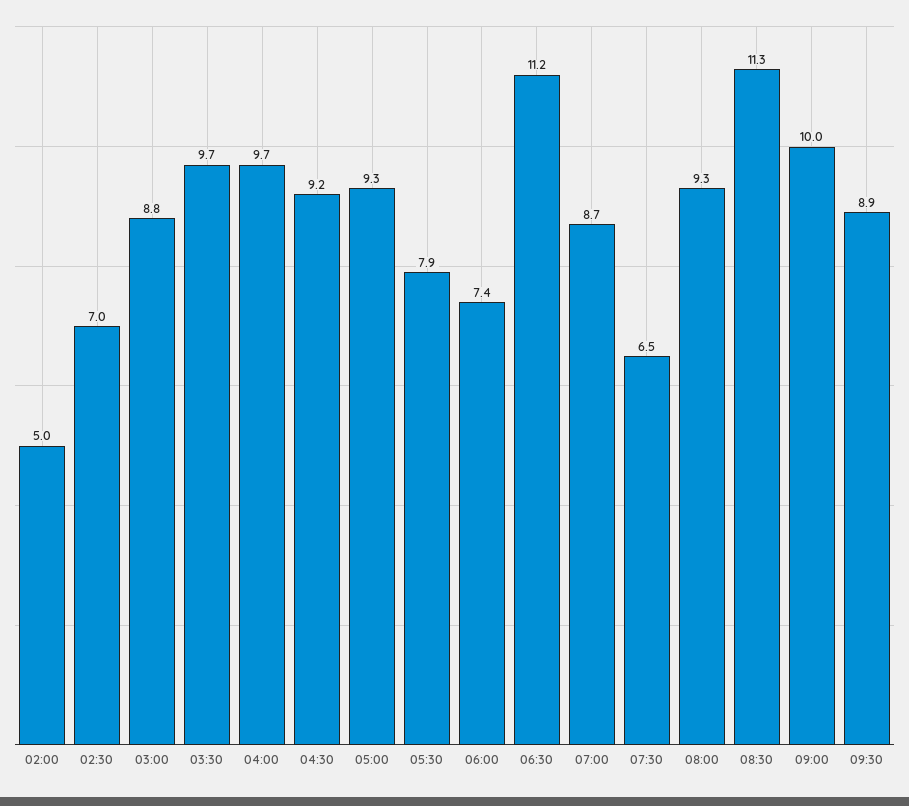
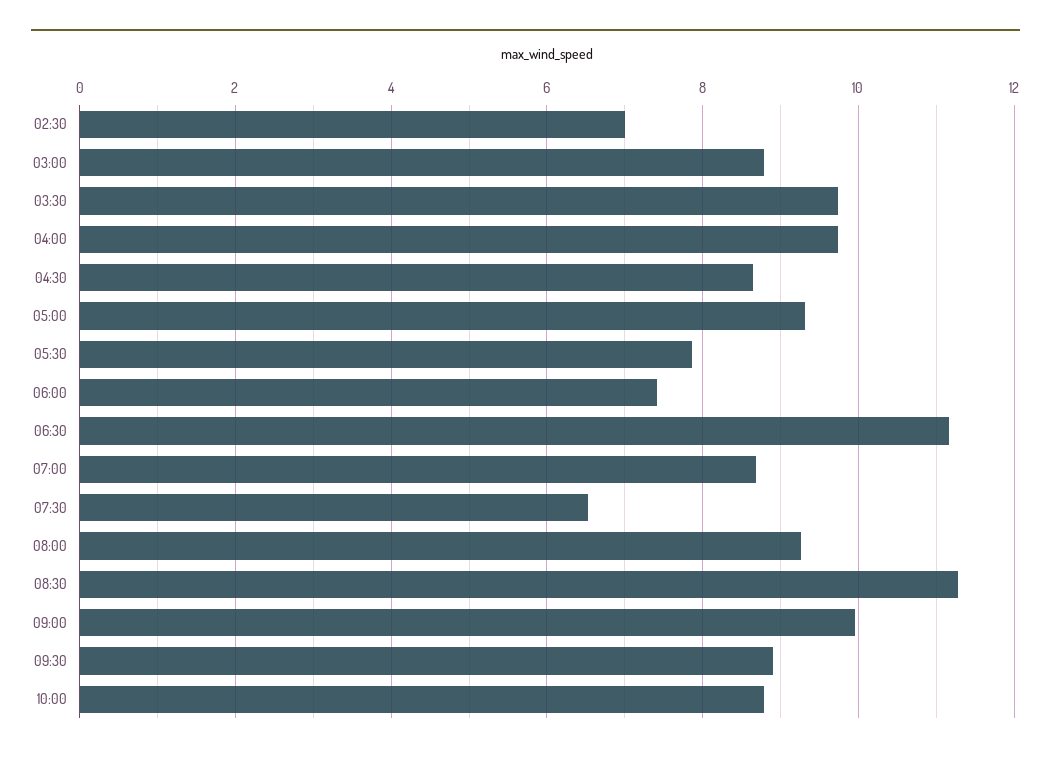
02:00: 5 -> none
04:30: 9.2 -> 8.6
10:00: none -> 8.8

